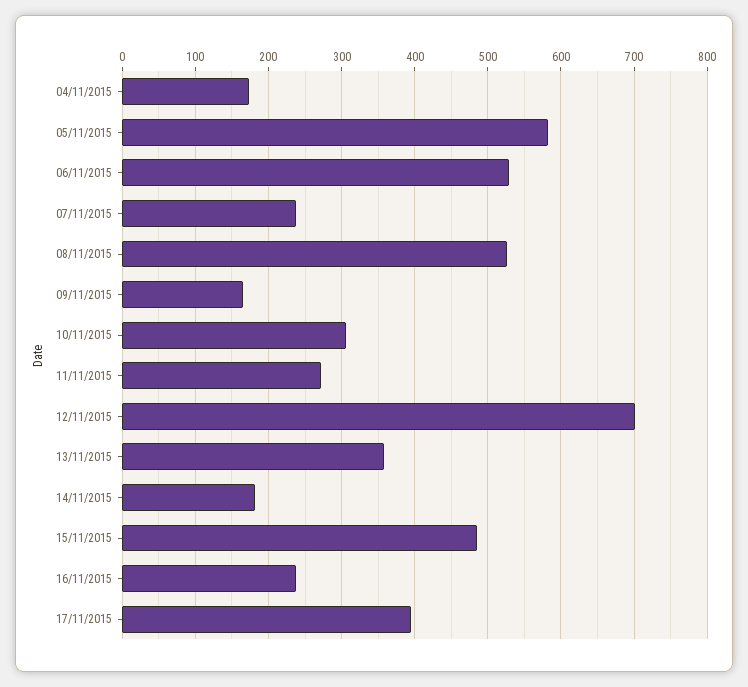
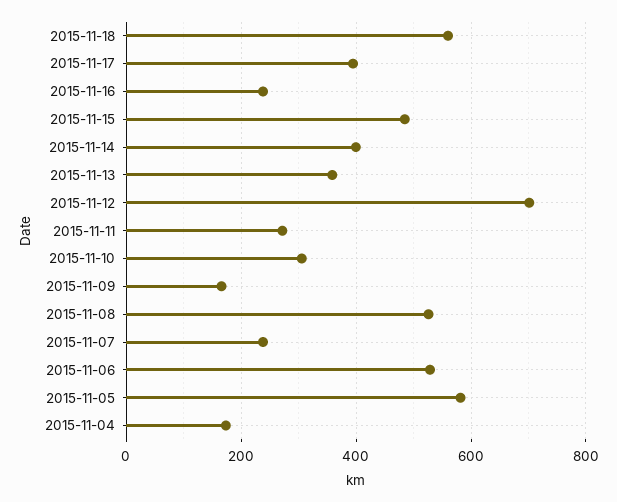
14/11/2015: 180 -> 400
2015-11-18: none -> 560

